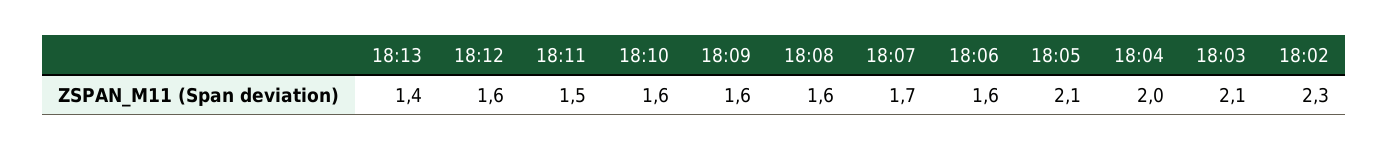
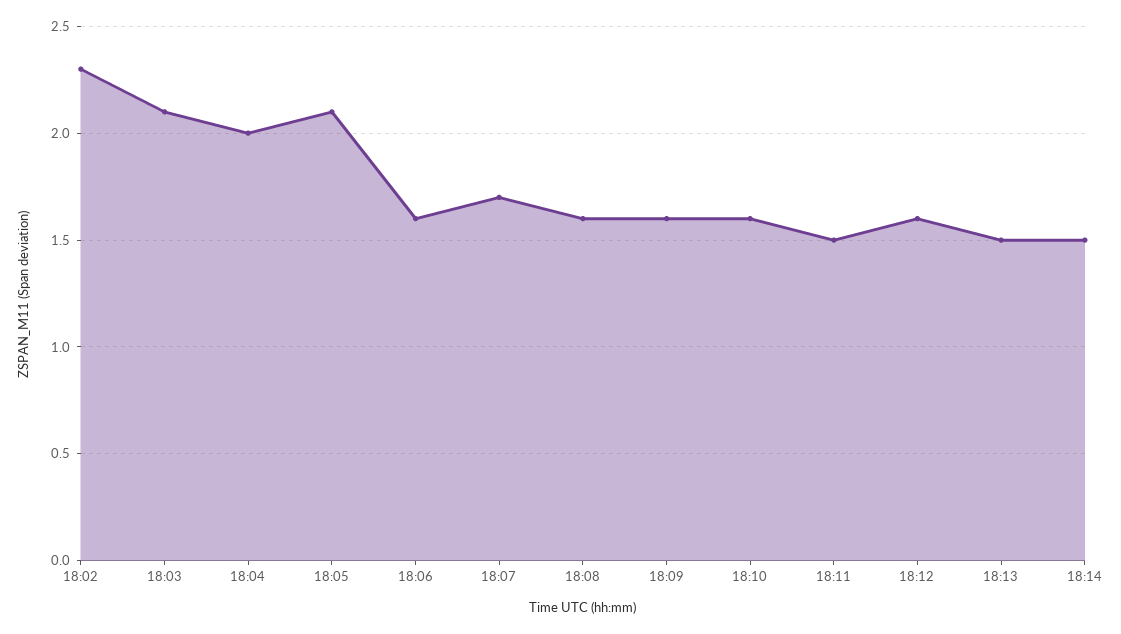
18:13: 1.4 -> 1.5
18:14: none -> 1.5

